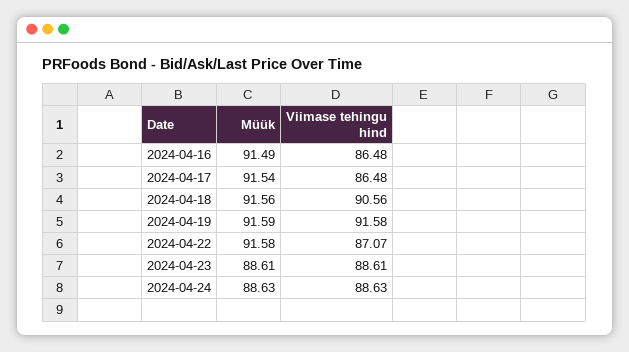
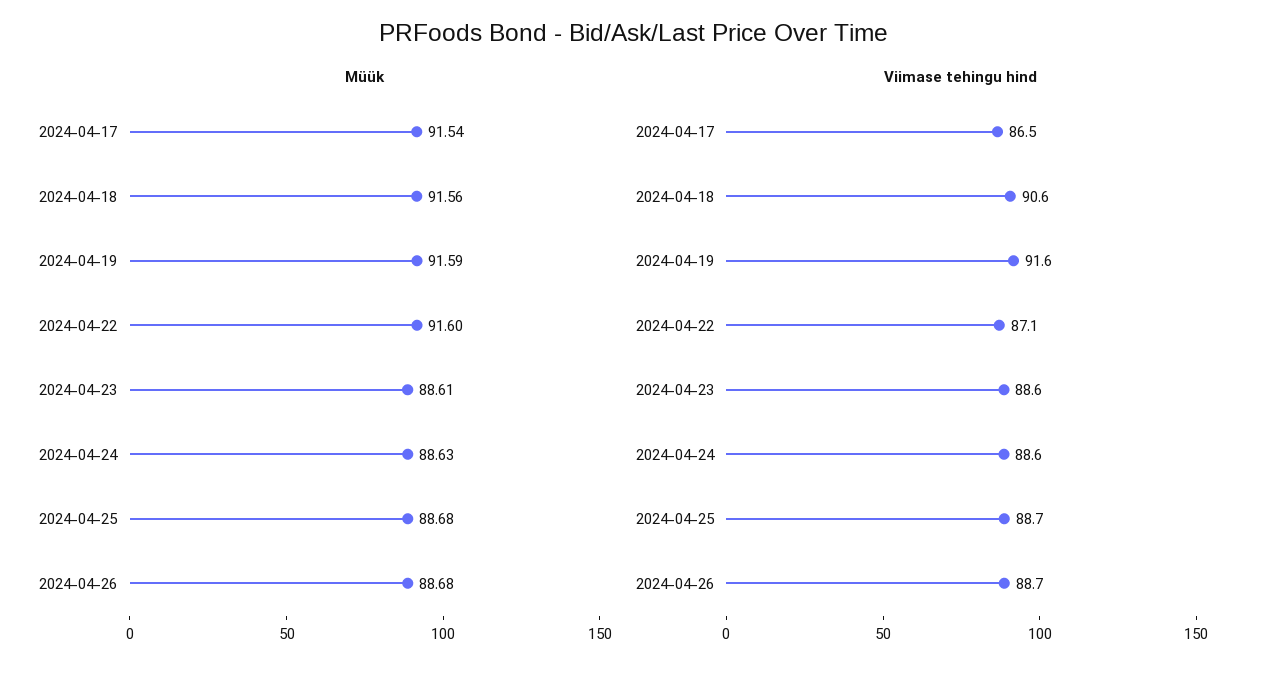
Müük, 2024-04-16: 91.49 -> none
Viimase tehingu hind, 2024-04-16: 86.48 -> none
Müük, 2024-04-22: 91.58 -> 91.6
Müük, 2024-04-25: none -> 88.68
Müük, 2024-04-26: none -> 88.68
Viimase tehingu hind, 2024-04-25: none -> 88.7
Viimase tehingu hind, 2024-04-26: none -> 88.7

